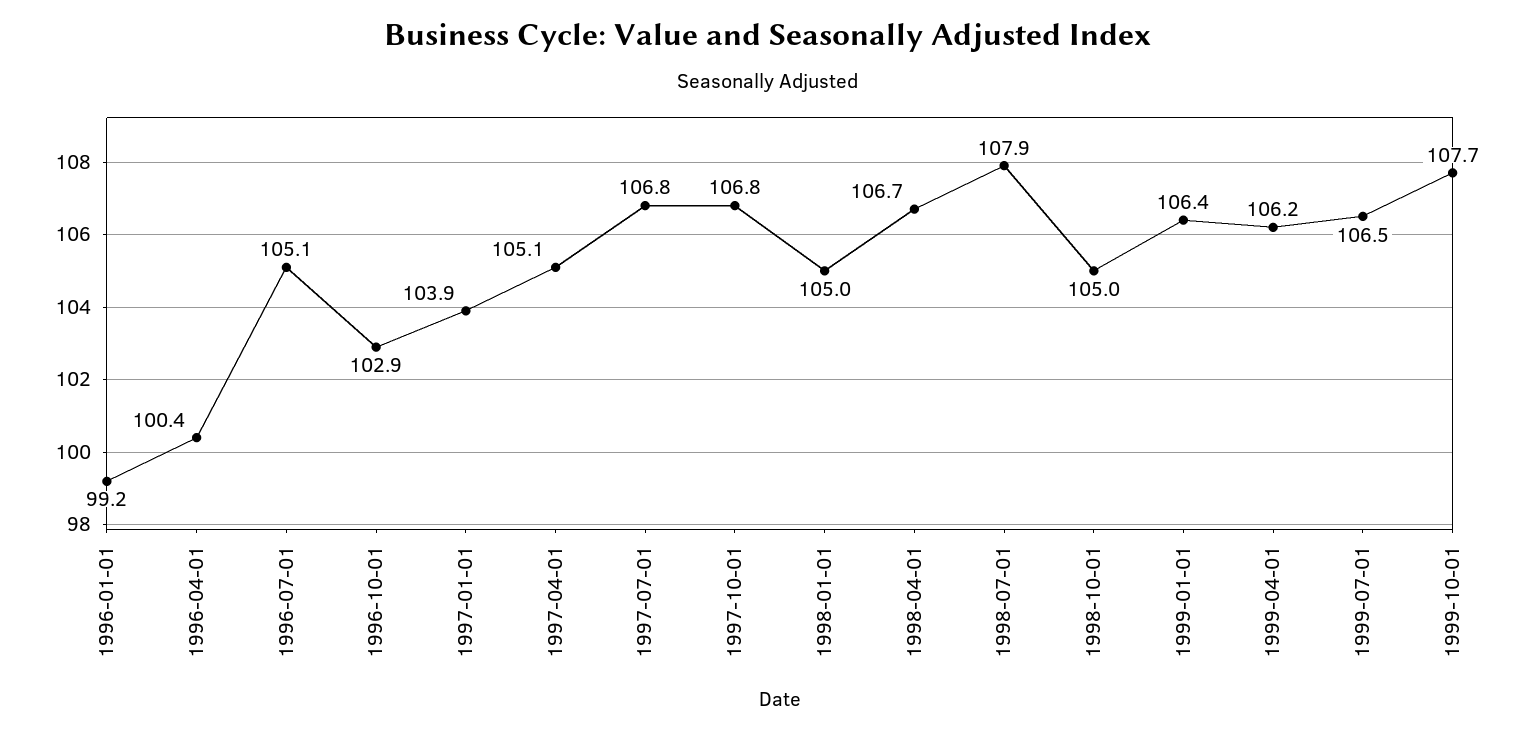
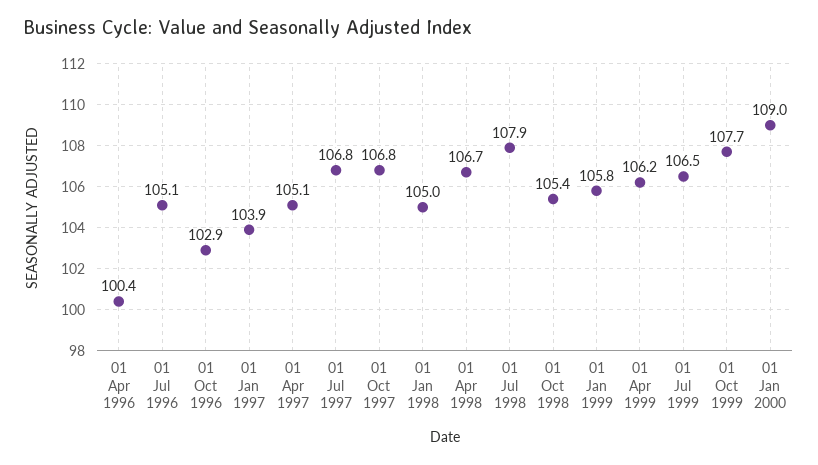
1996-01-01: 99.2 -> none
1998-10-01: 105 -> 105.4
1999-01-01: 106.4 -> 105.8
01 Jan 2000: none -> 109

